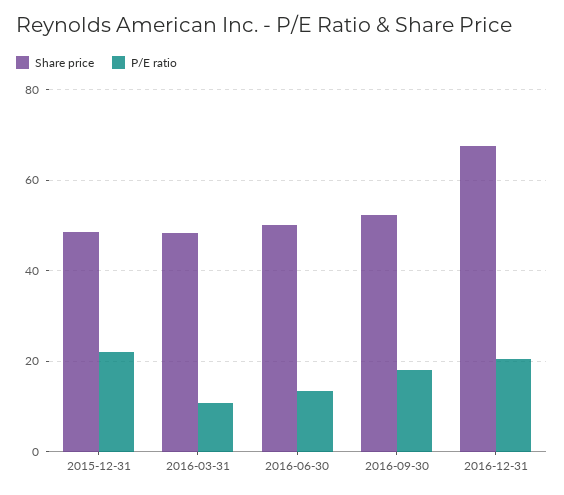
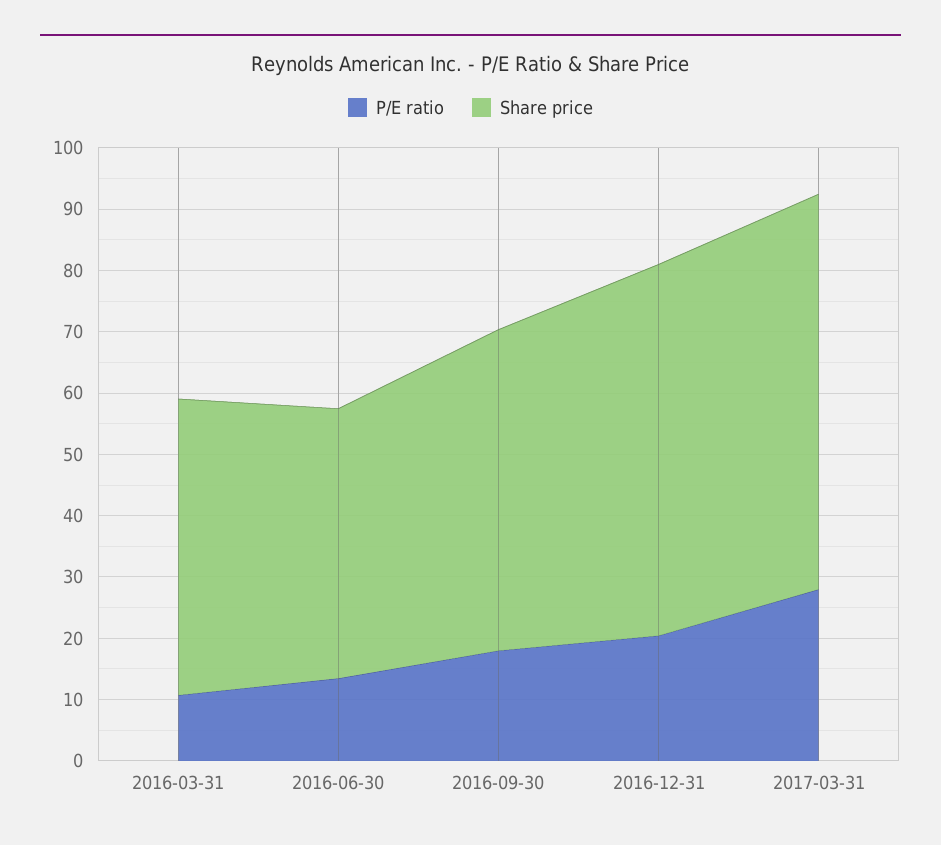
Share price, 2015-12-31: 48 -> none
P/E ratio, 2015-12-31: 22 -> none
Share price, 2016-06-30: 50 -> 44
Share price, 2016-12-31: 68 -> 60
P/E ratio, 2017-03-31: none -> 28
Share price, 2017-03-31: none -> 64

